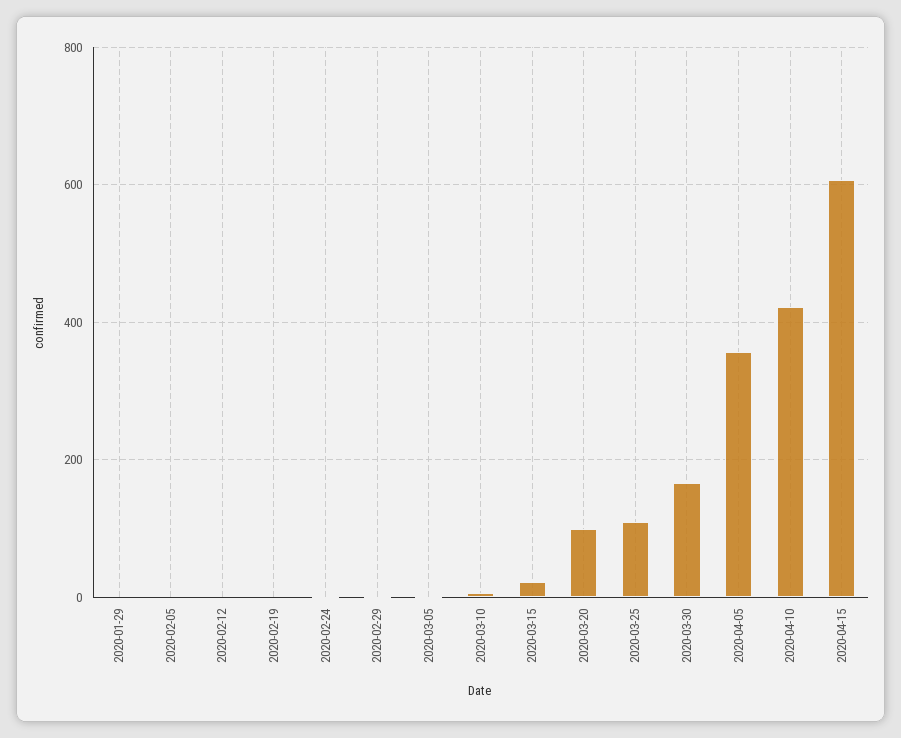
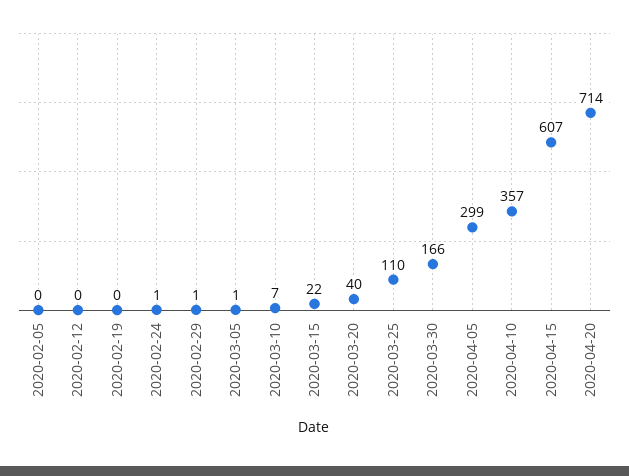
2020-01-29: 0 -> none
2020-03-20: 100 -> 40
2020-04-05: 360 -> 299
2020-04-10: 420 -> 357
2020-04-20: none -> 714

